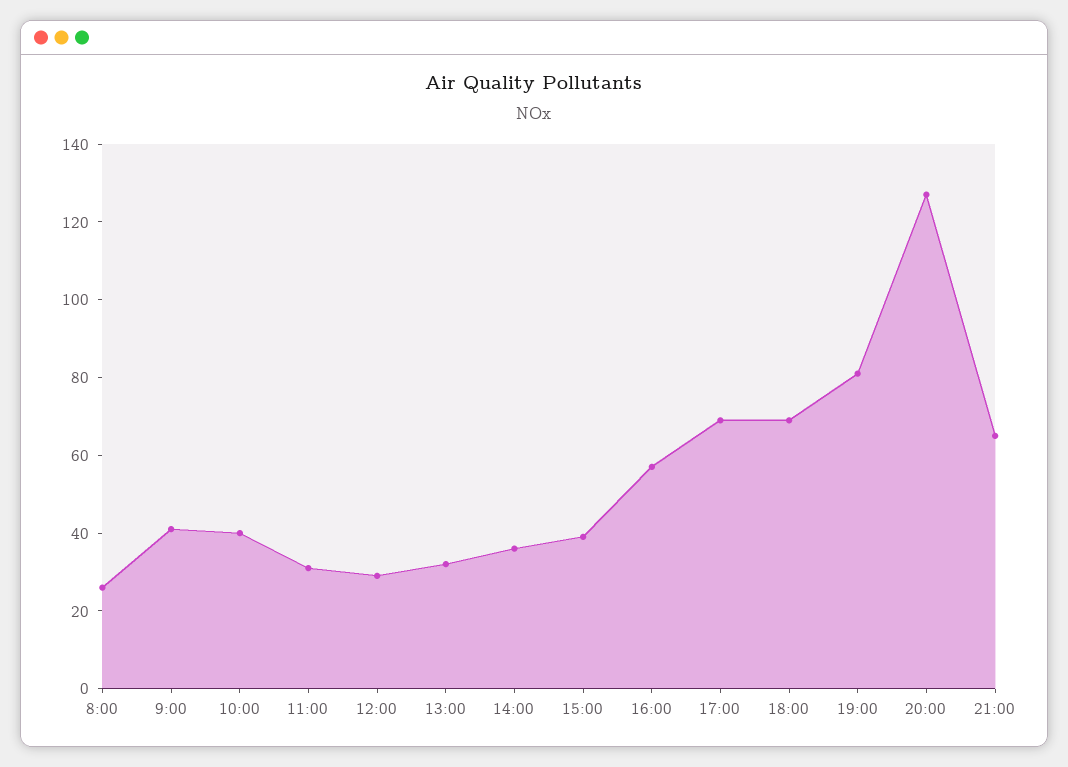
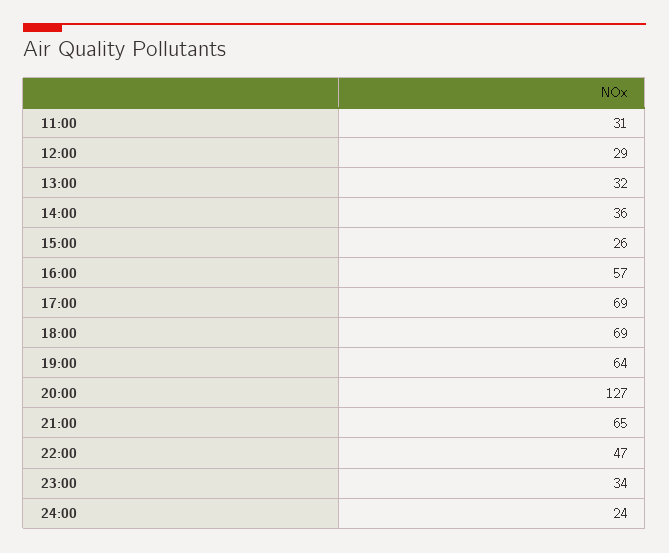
8:00: 25 -> none
9:00: 40 -> none
10:00: 40 -> none
15:00: 40 -> 26
19:00: 80 -> 64
22:00: none -> 47
23:00: none -> 34
24:00: none -> 24

